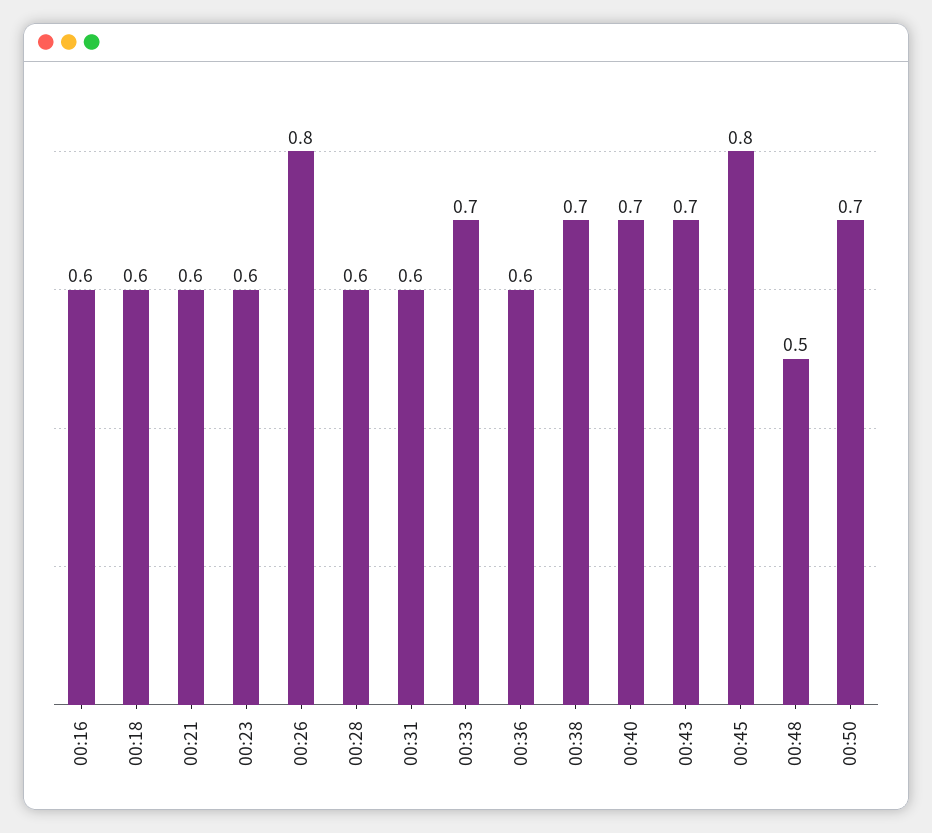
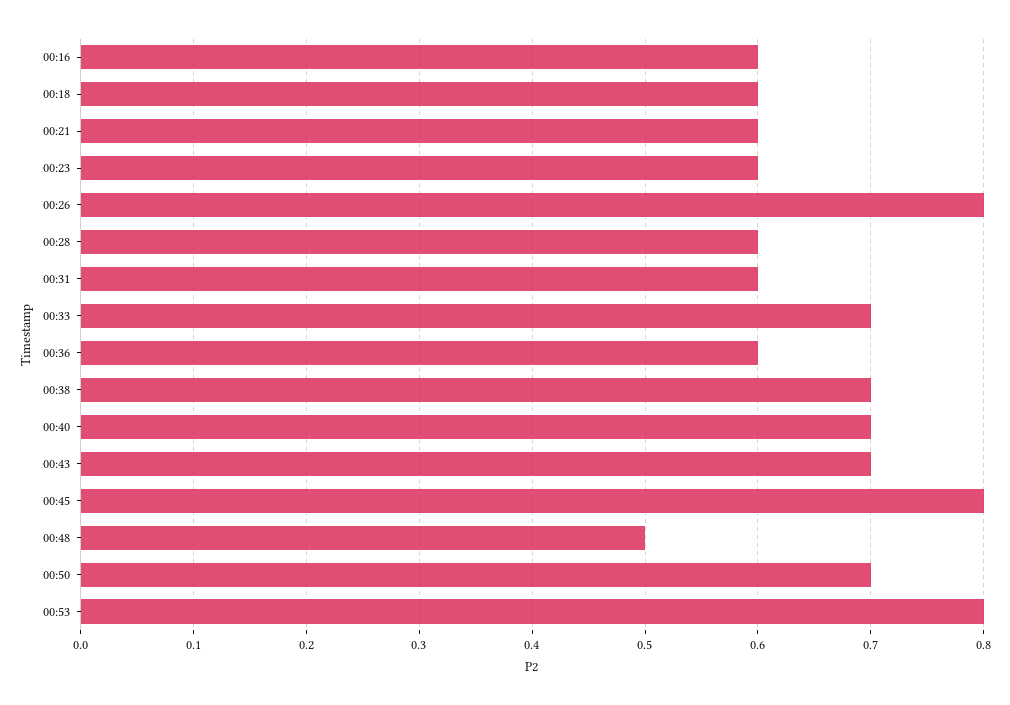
00:53: none -> 0.8

